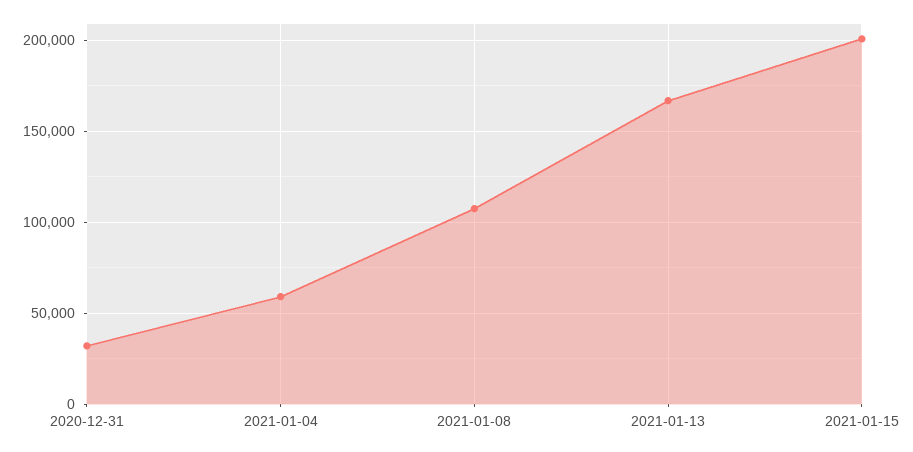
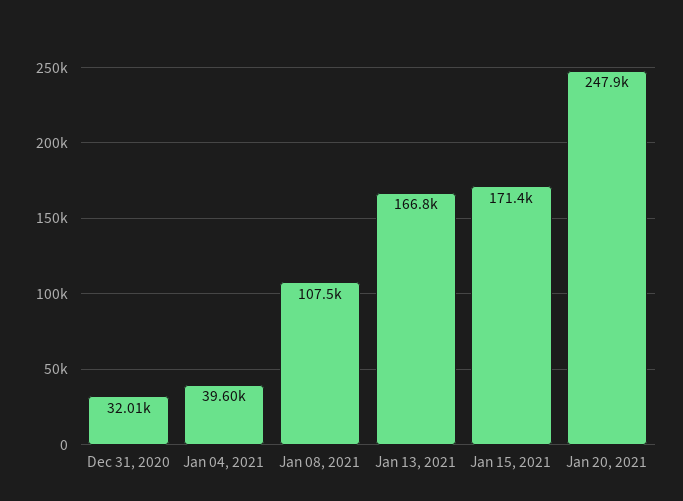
2021-01-04: 60000 -> 39600
2021-01-15: 200000 -> 171400
Jan 20, 2021: none -> 247900

